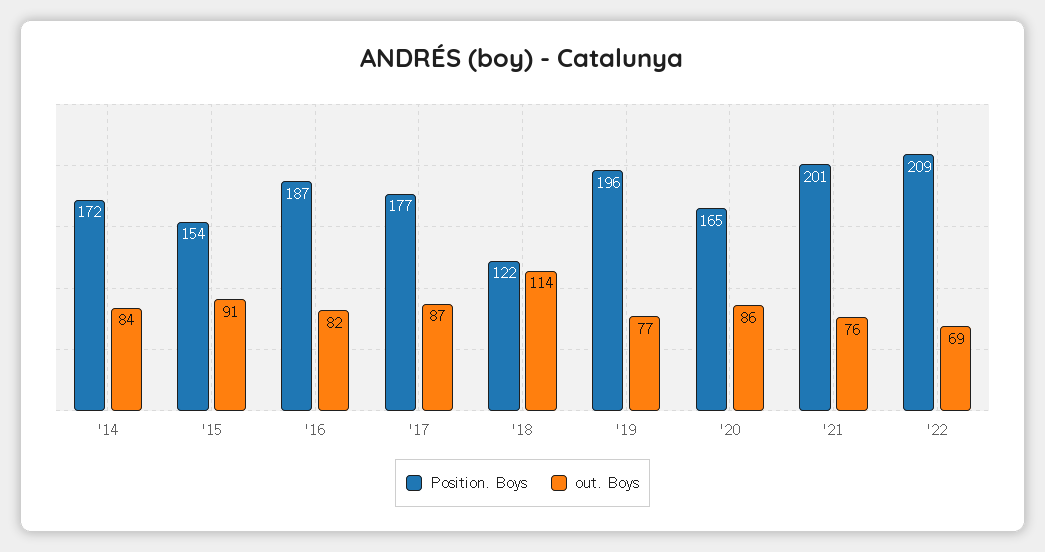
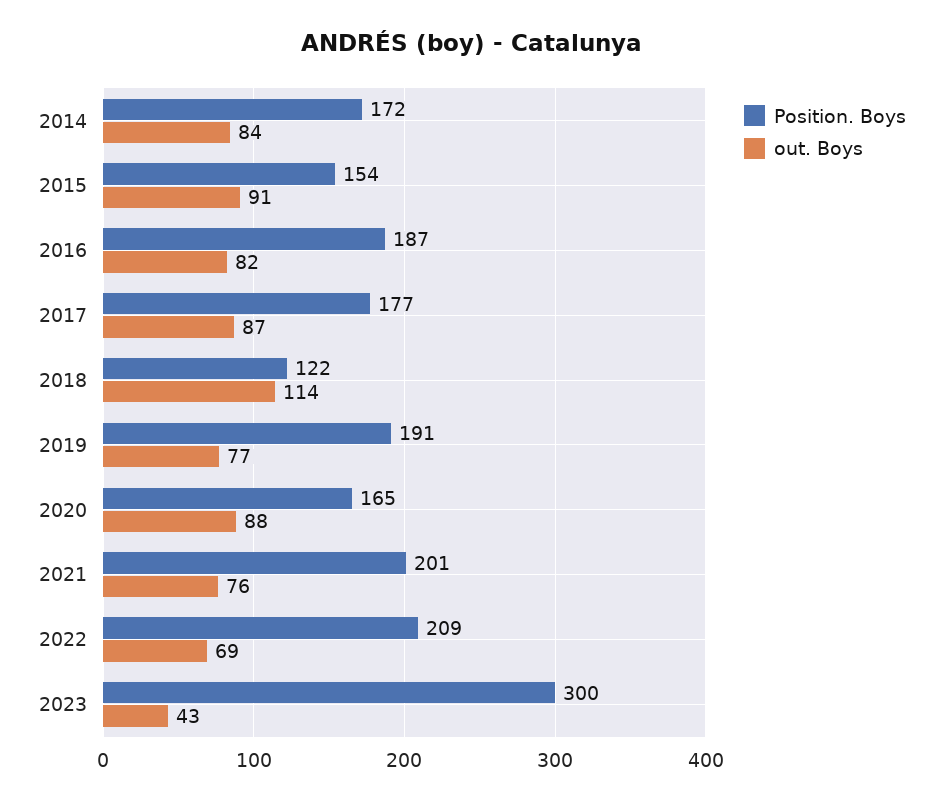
Position. Boys, '19: 196 -> 191
out. Boys, '20: 86 -> 88
Position. Boys, 2023: none -> 300
out. Boys, 2023: none -> 43

